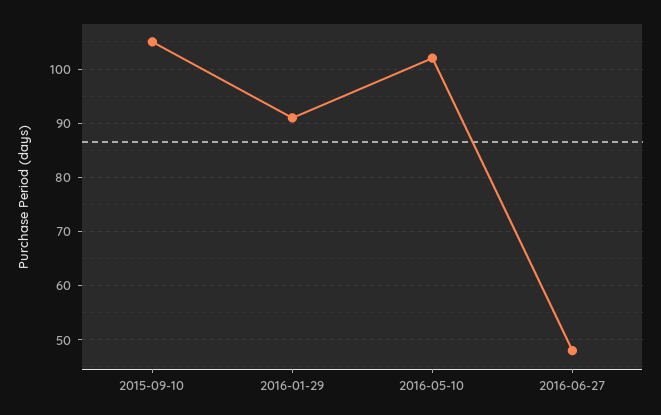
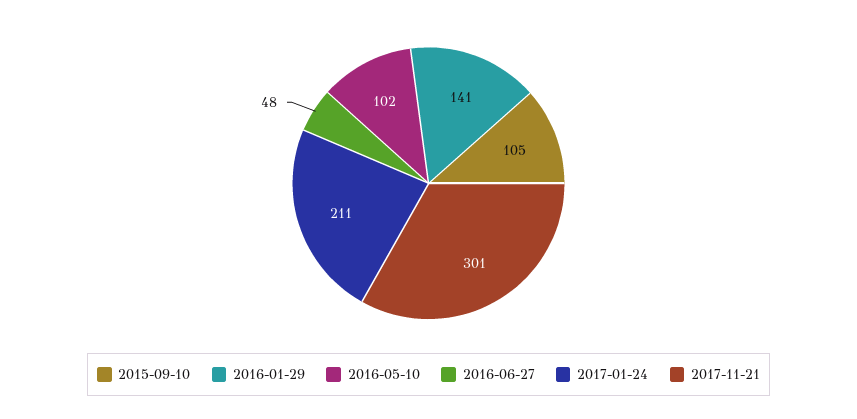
2016-01-29: 90 -> 141
2017-01-24: none -> 211
2017-11-21: none -> 301

